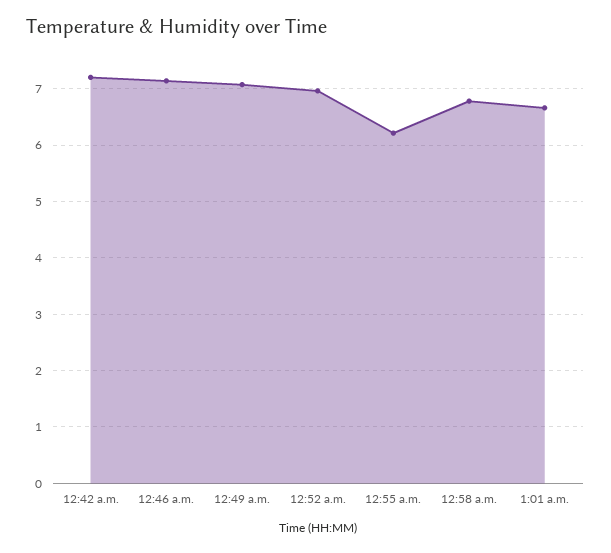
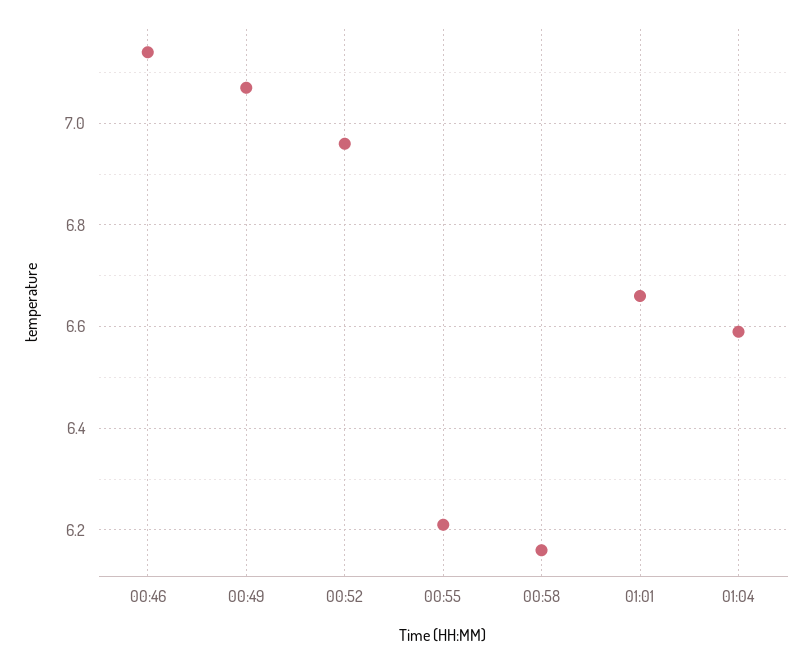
12:42 a.m.: 7.2 -> none
12:58 a.m.: 6.8 -> 6.15
01:04: none -> 6.6

